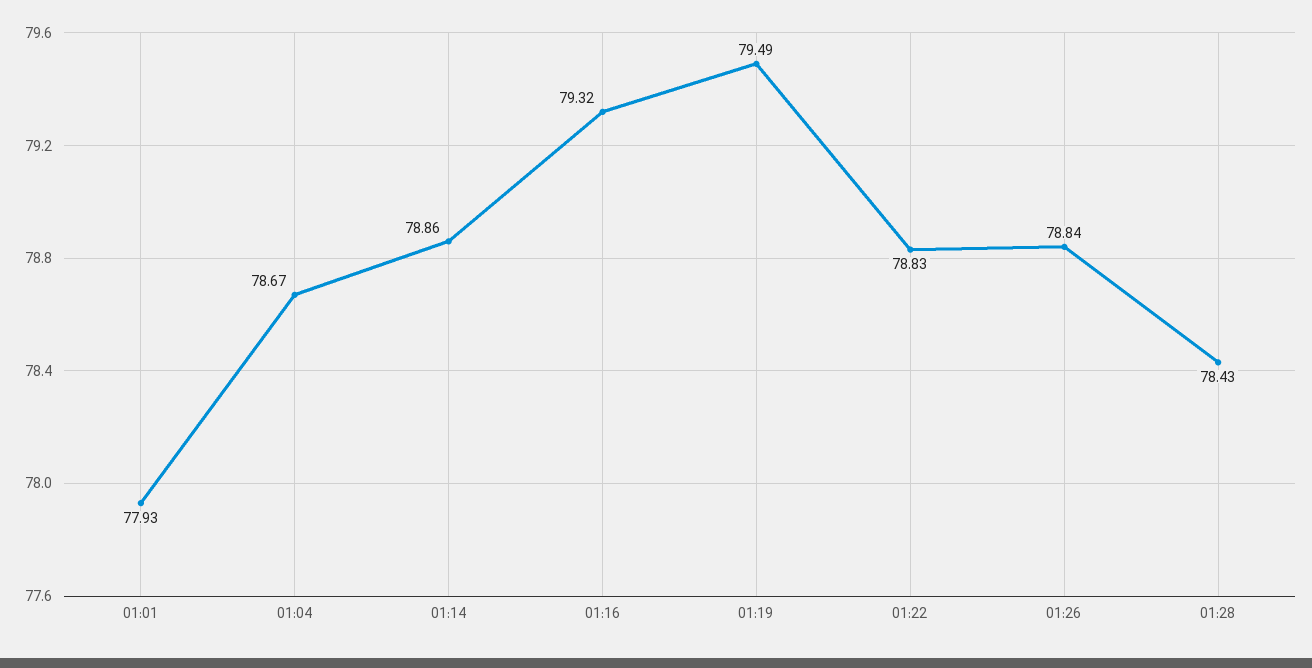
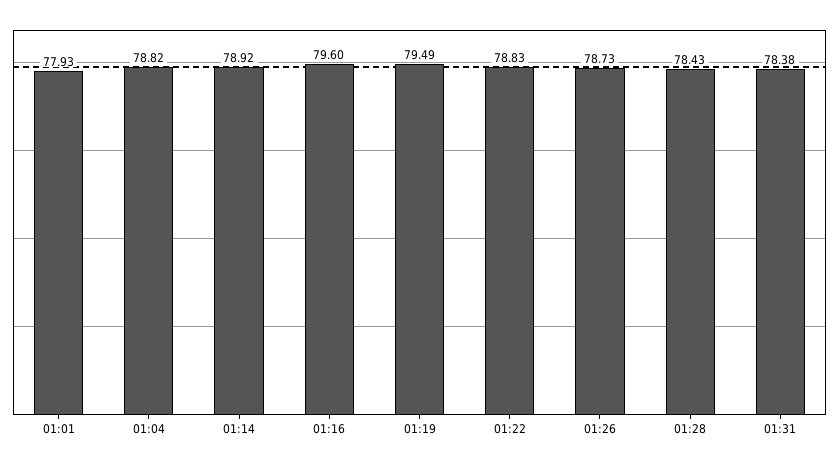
01:04: 78.67 -> 78.82
01:14: 78.86 -> 78.92
01:16: 79.32 -> 79.6
01:26: 78.84 -> 78.73
01:31: none -> 78.38

